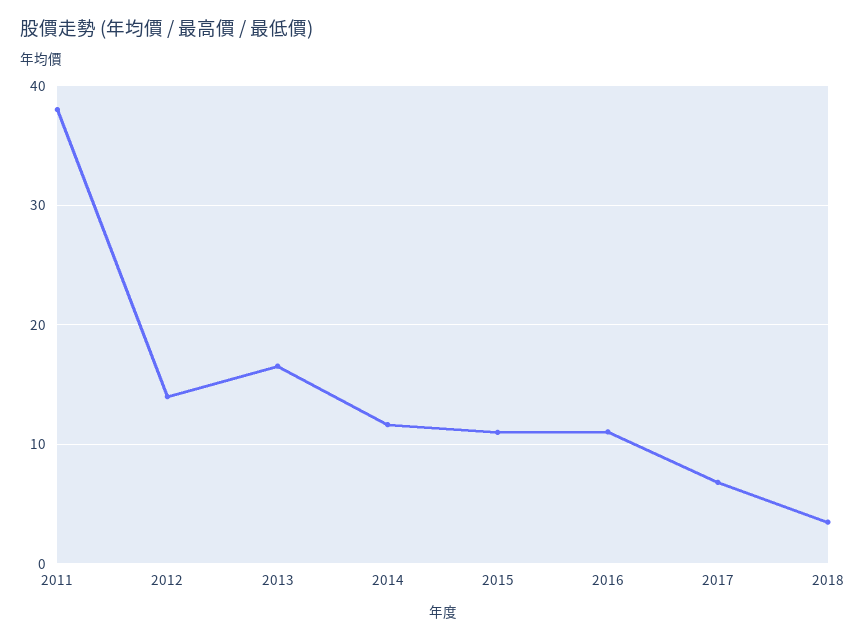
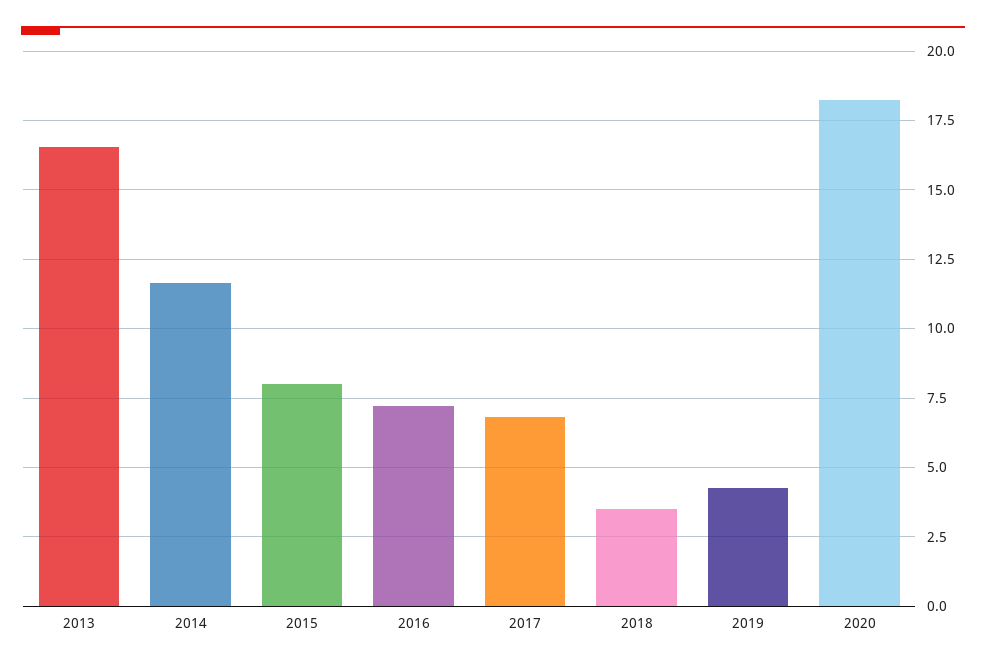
2011: 38 -> none
2012: 14 -> none
2015: 11 -> 8
2016: 11 -> 7.25
2019: none -> 4.25
2020: none -> 18.25

